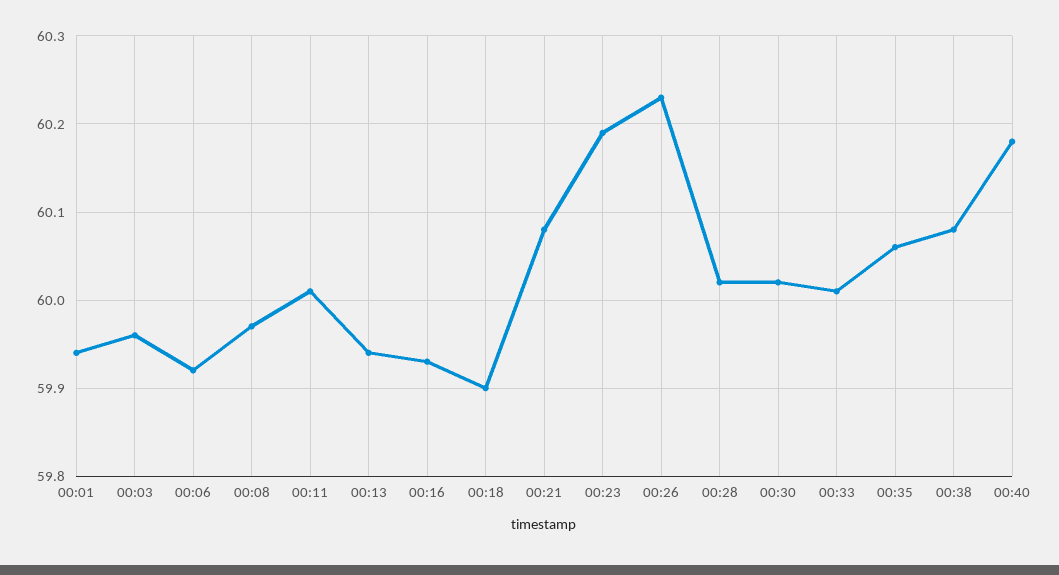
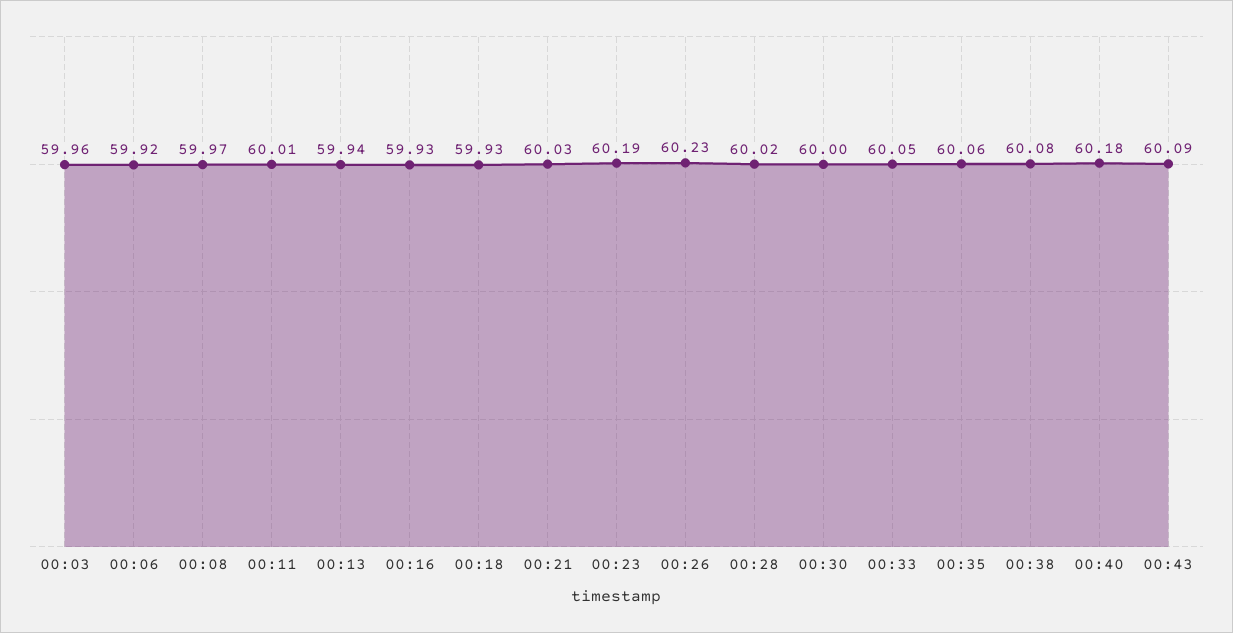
00:01: 59.94 -> none
00:18: 59.9 -> 59.93
00:21: 60.08 -> 60.03
00:30: 60.02 -> 60
00:33: 60.01 -> 60.05
00:43: none -> 60.09

